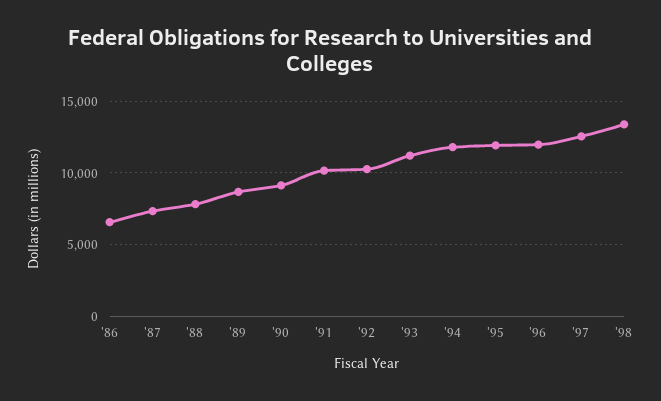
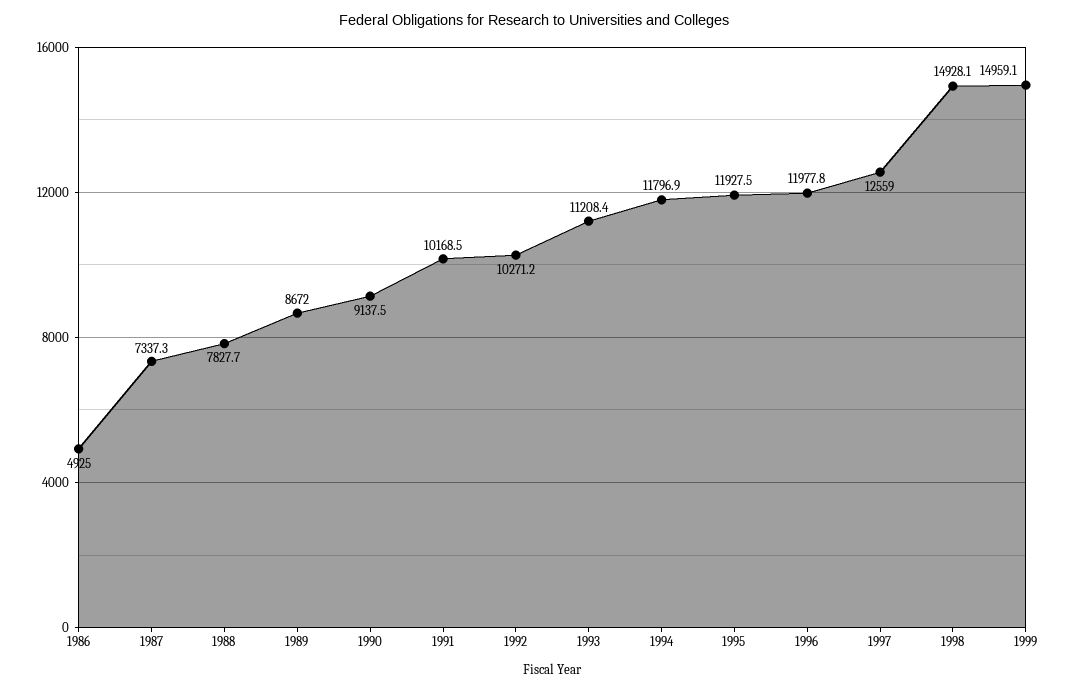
'86: 6500 -> 4925
'98: 13500 -> 14928.1
1999: none -> 14959.1

